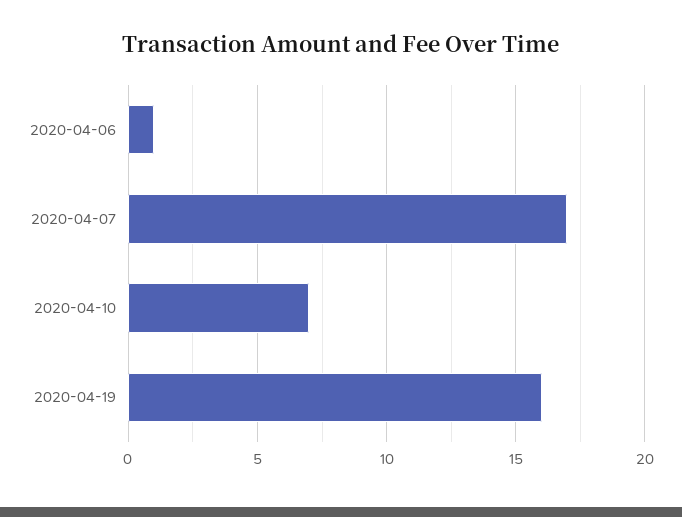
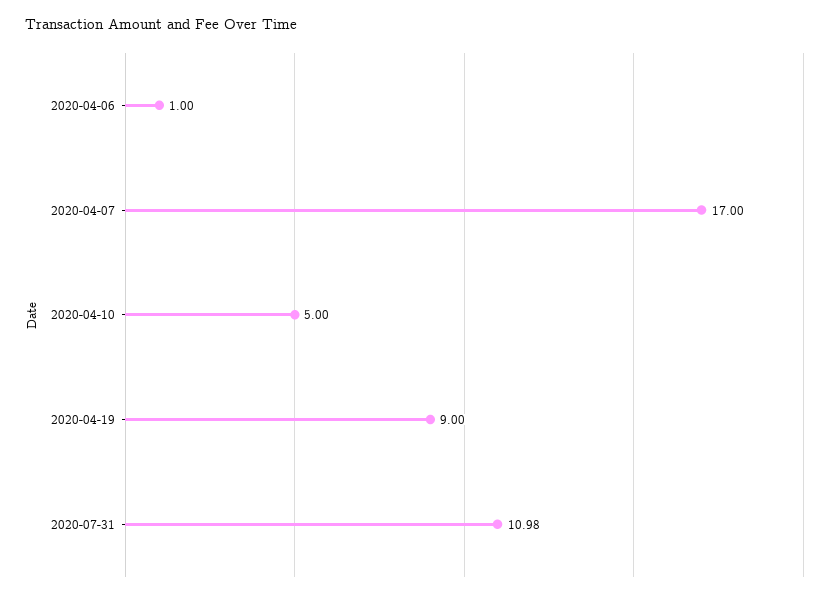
2020-04-10: 7 -> 5
2020-04-19: 16 -> 9
2020-07-31: none -> 10.98

